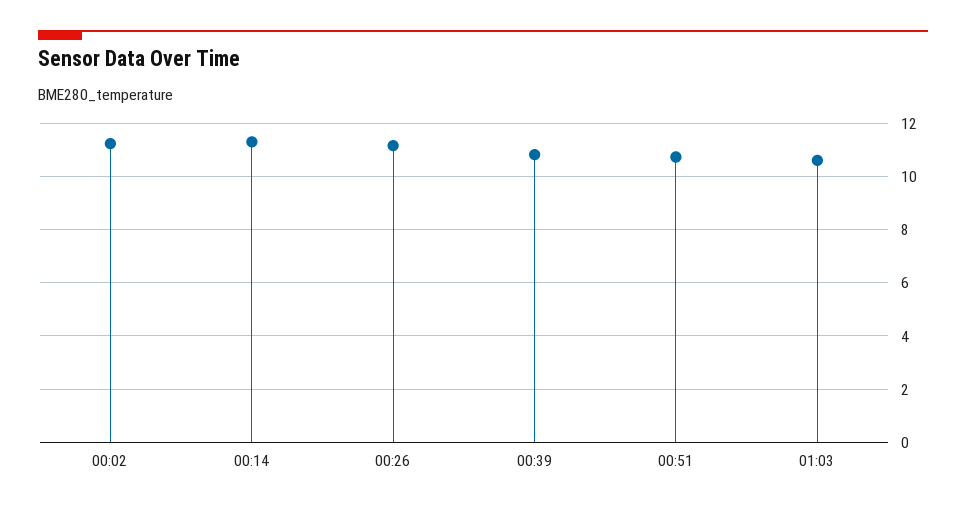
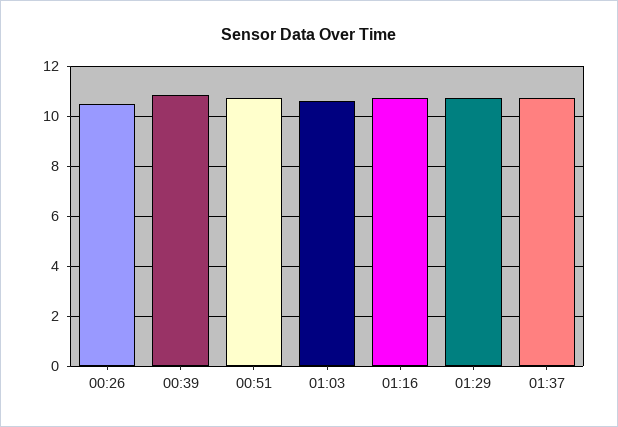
00:02: 11.25 -> none
00:14: 11.25 -> none
00:26: 11.25 -> 10.5
01:16: none -> 10.75
01:29: none -> 10.75
01:37: none -> 10.75

